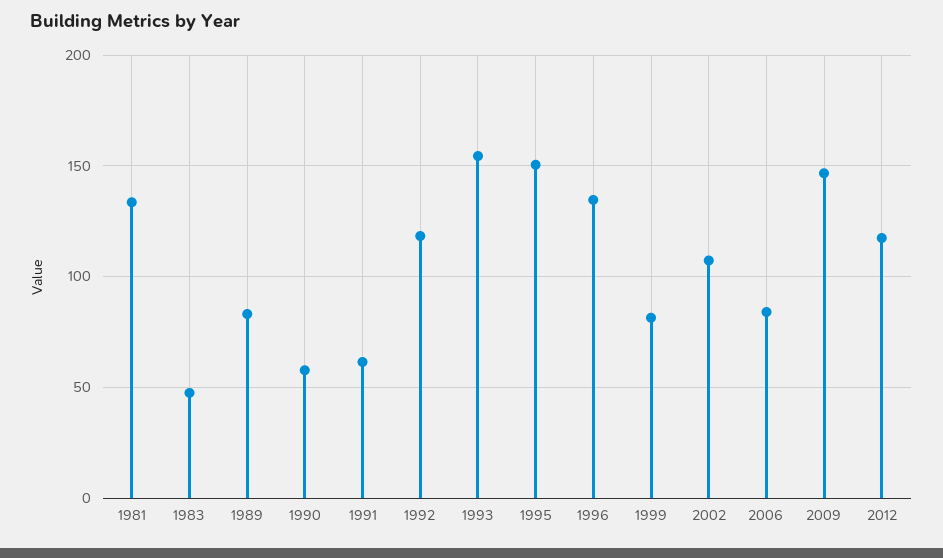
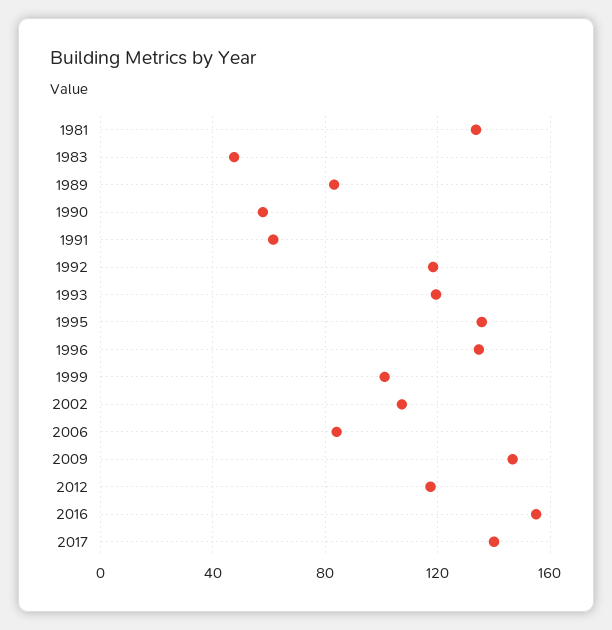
1993: 155 -> 120
1995: 150 -> 135
1999: 80 -> 100
2016: none -> 155
2017: none -> 140

